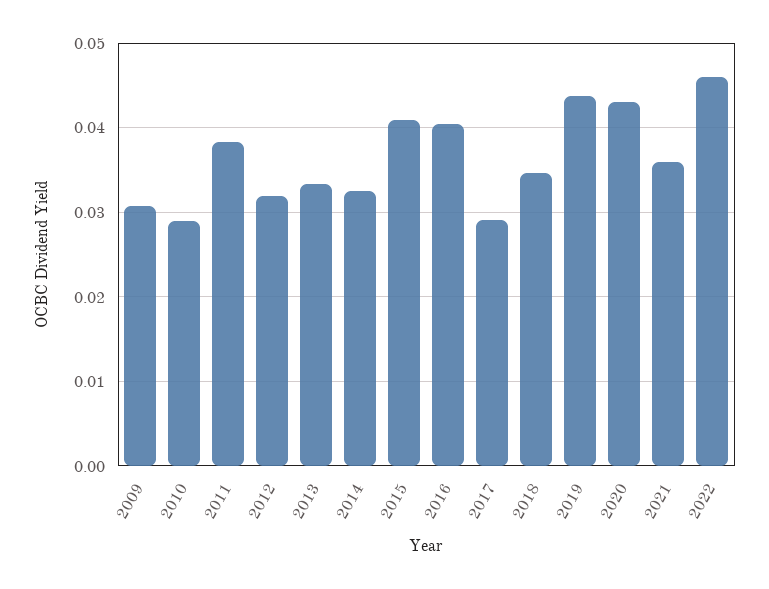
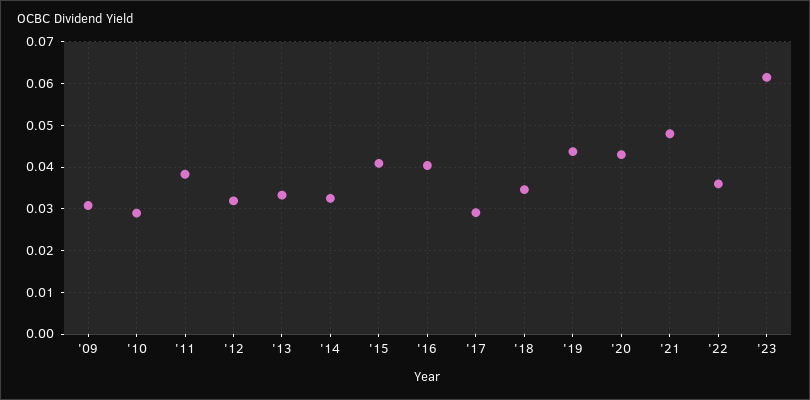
2021: 0.036 -> 0.048
2022: 0.046 -> 0.036
'23: none -> 0.062

